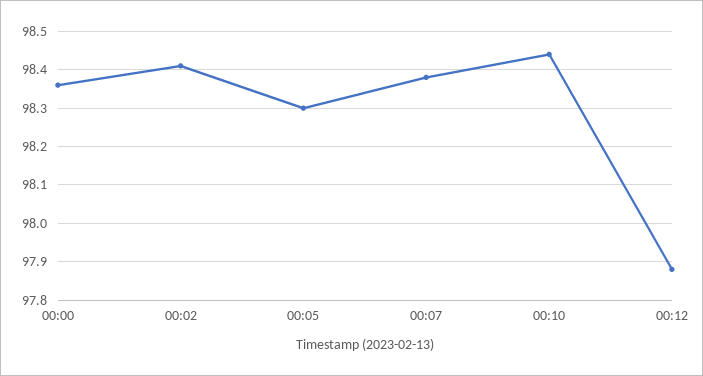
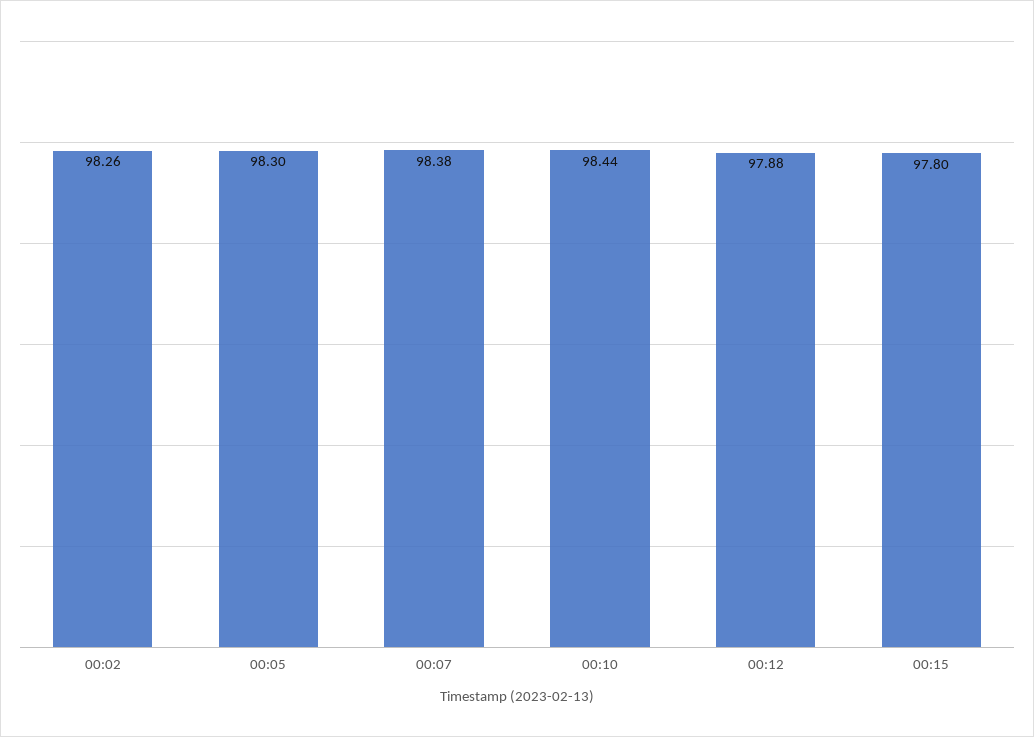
00:00: 98.35 -> none
00:02: 98.4 -> 98.26
00:15: none -> 97.8

